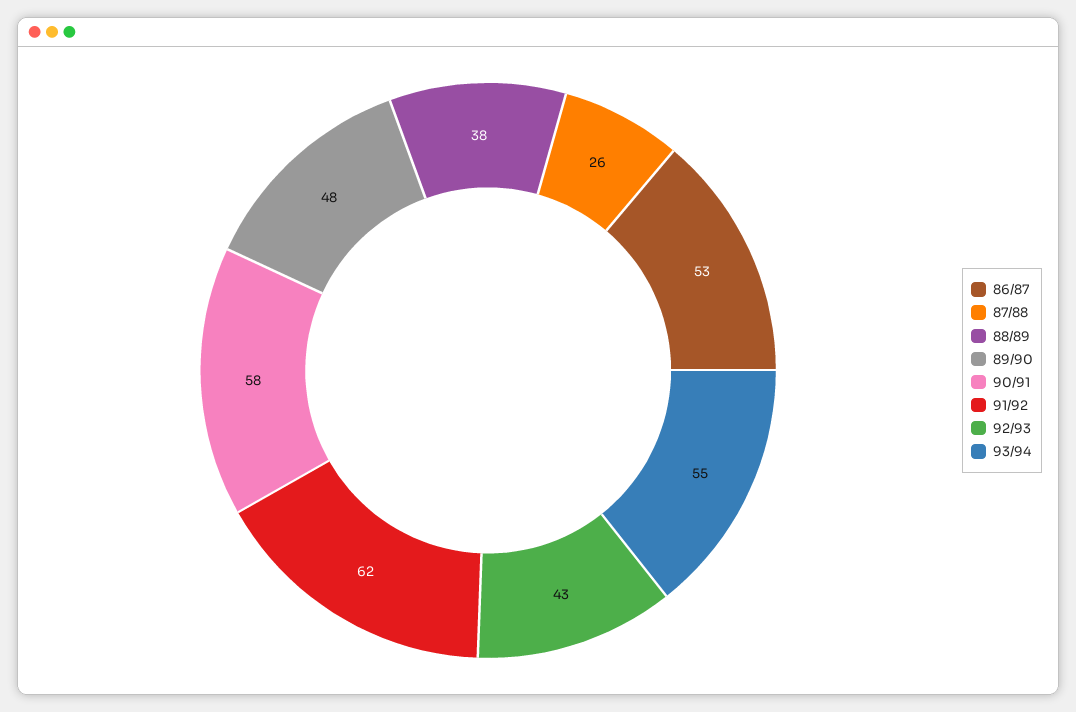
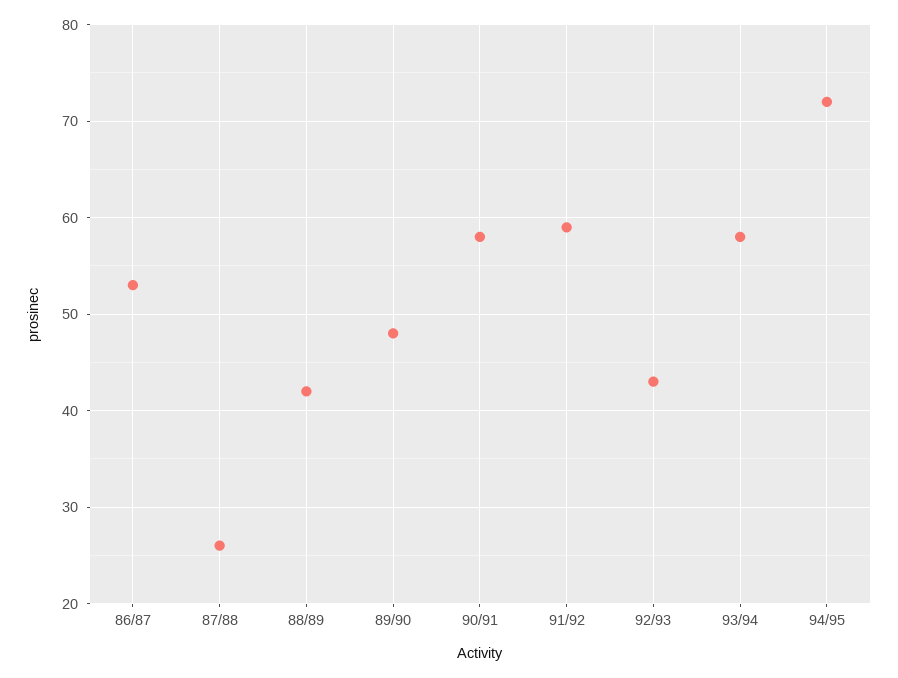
88/89: 38 -> 42
91/92: 62 -> 59
93/94: 55 -> 58
94/95: none -> 72

